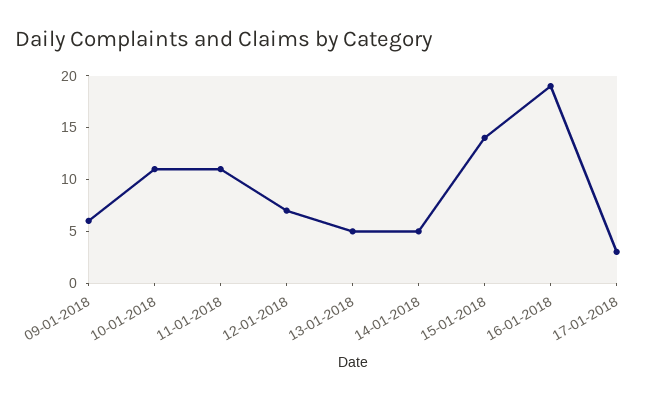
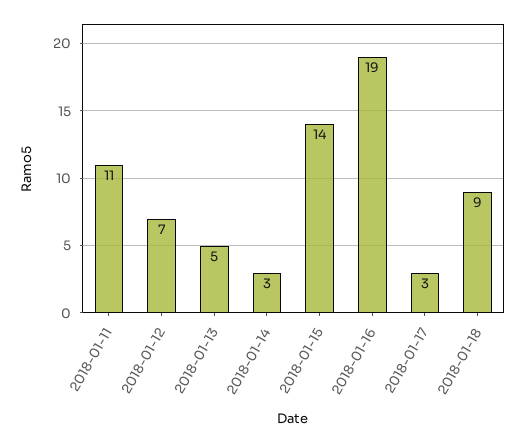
09-01-2018: 6 -> none
10-01-2018: 11 -> none
14-01-2018: 5 -> 3
2018-01-18: none -> 9

